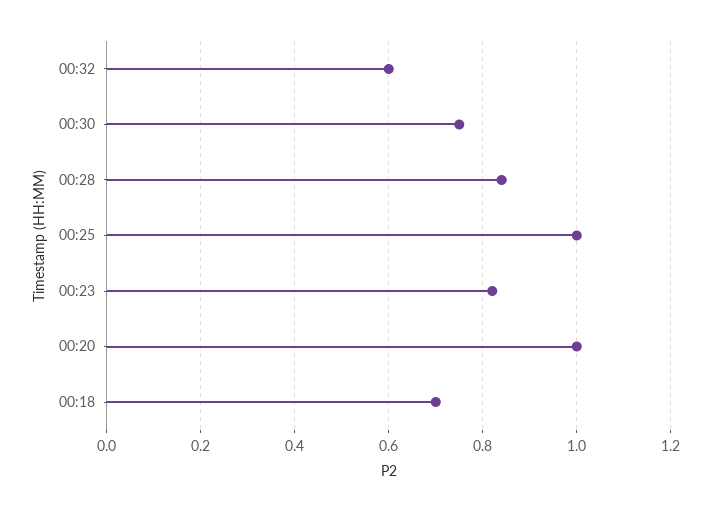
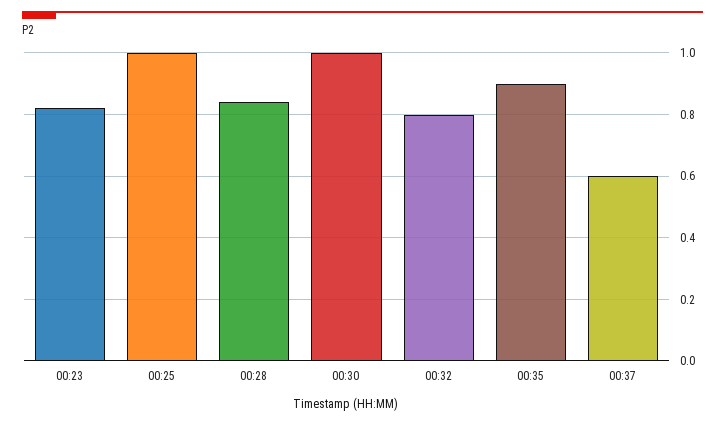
00:32: 0.6 -> 0.8
00:30: 0.75 -> 1
00:20: 1 -> none
00:18: 0.7 -> none
00:35: none -> 0.9
00:37: none -> 0.6

